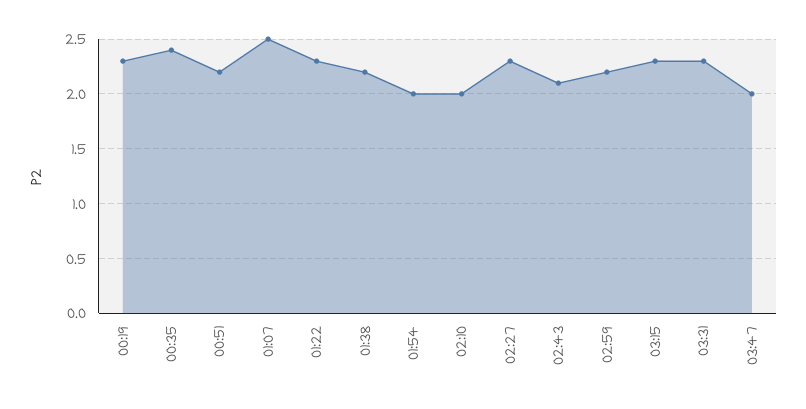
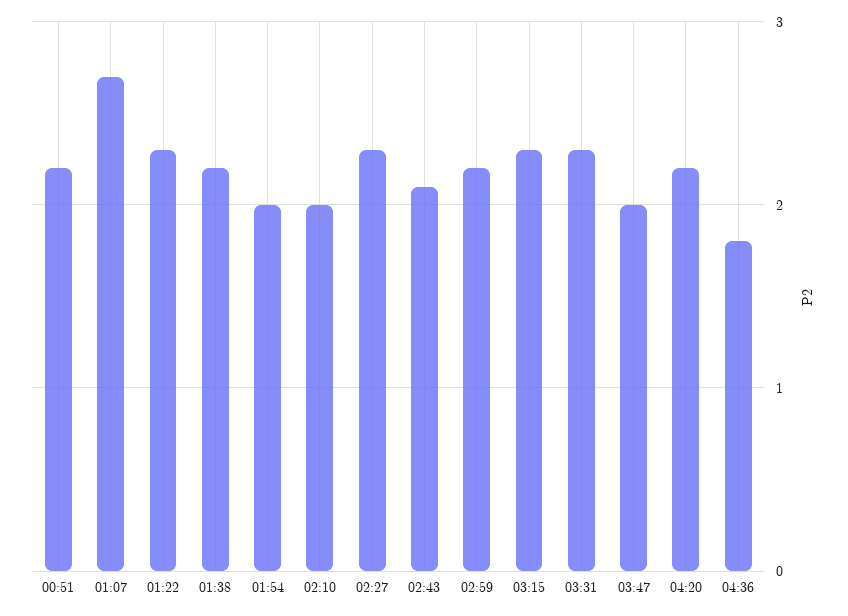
00:19: 2.3 -> none
00:35: 2.4 -> none
01:07: 2.5 -> 2.7
04:20: none -> 2.2
04:36: none -> 1.8

